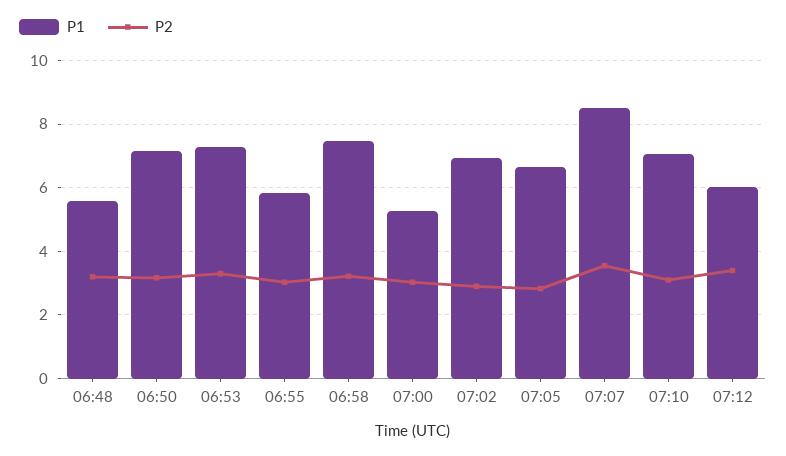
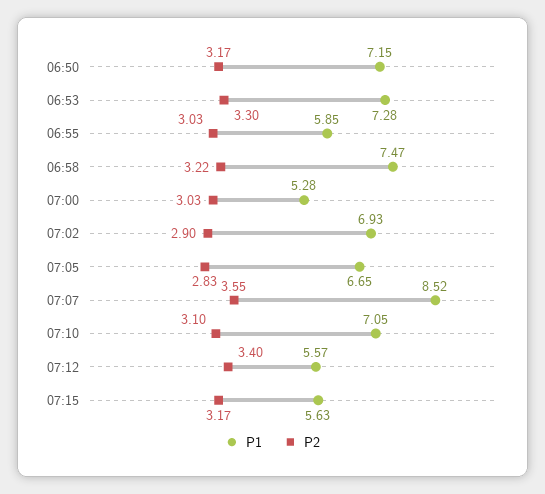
P1, 06:48: 5.6 -> none
P2, 06:48: 3.2 -> none
P1, 07:12: 6 -> 5.57
P1, 07:15: none -> 5.63
P2, 07:15: none -> 3.17

